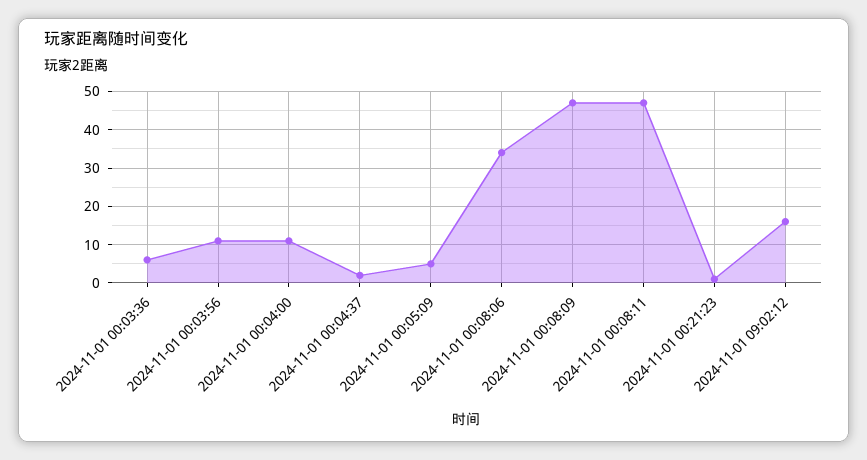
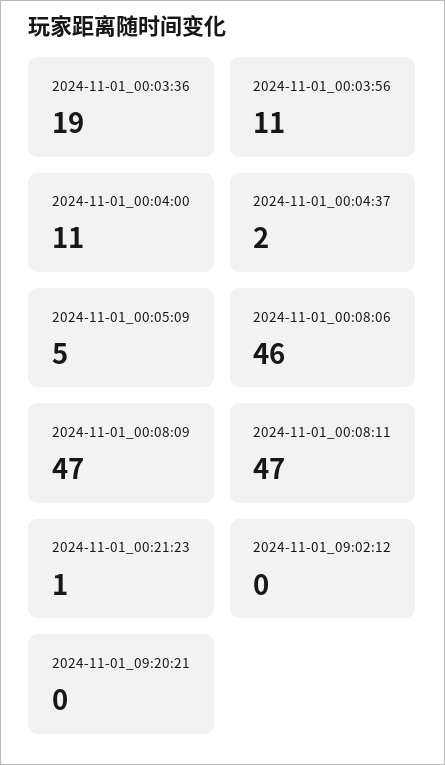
2024-11-01 00:03:36: 5 -> 19
2024-11-01 00:08:06: 35 -> 46
2024-11-01 09:02:12: 15 -> 0
2024-11-01_09:20:21: none -> 0

